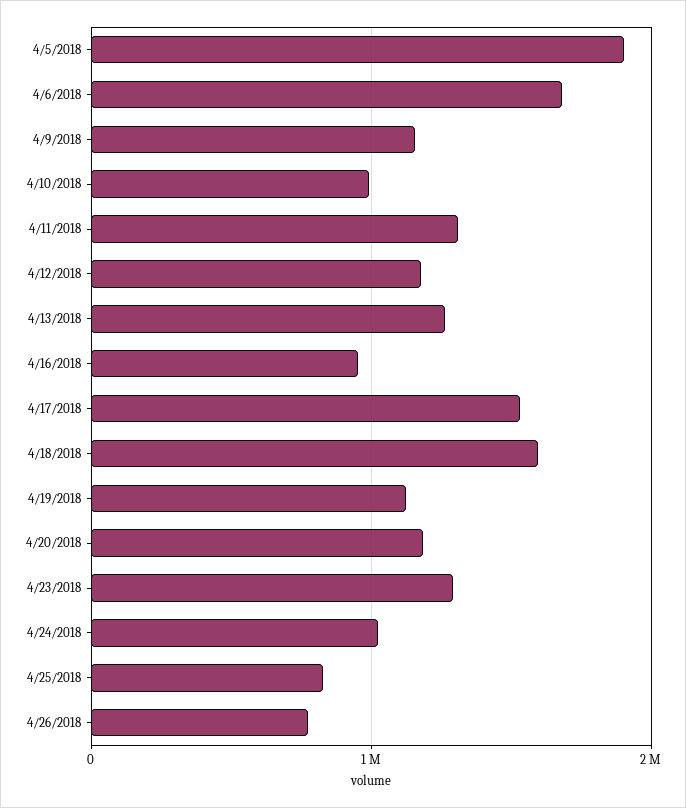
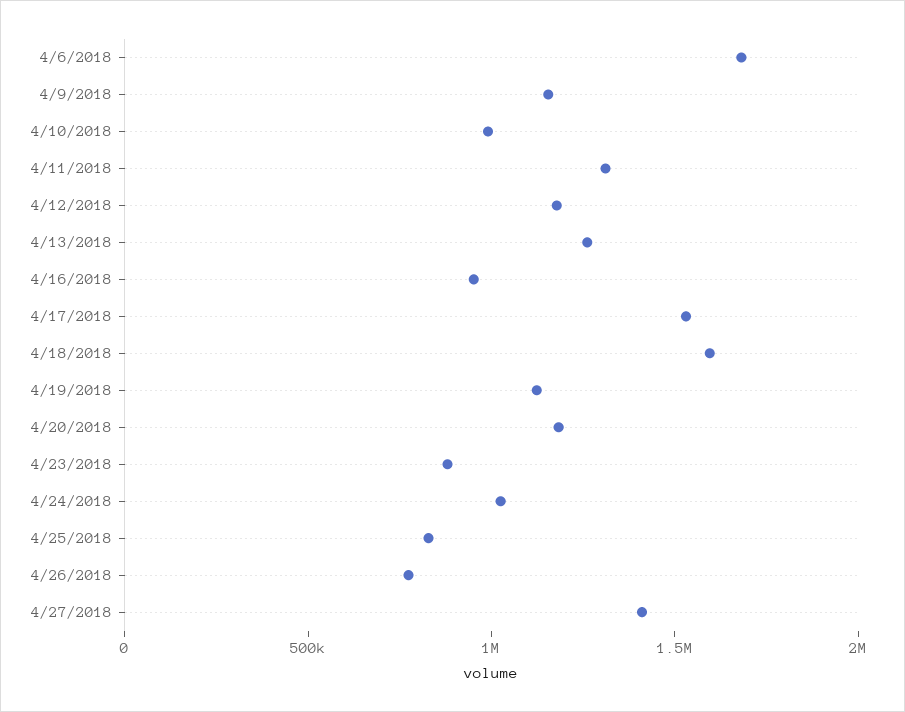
4/5/2018: 1900000 -> none
4/23/2018: 1300000 -> 900000
4/27/2018: none -> 1400000

